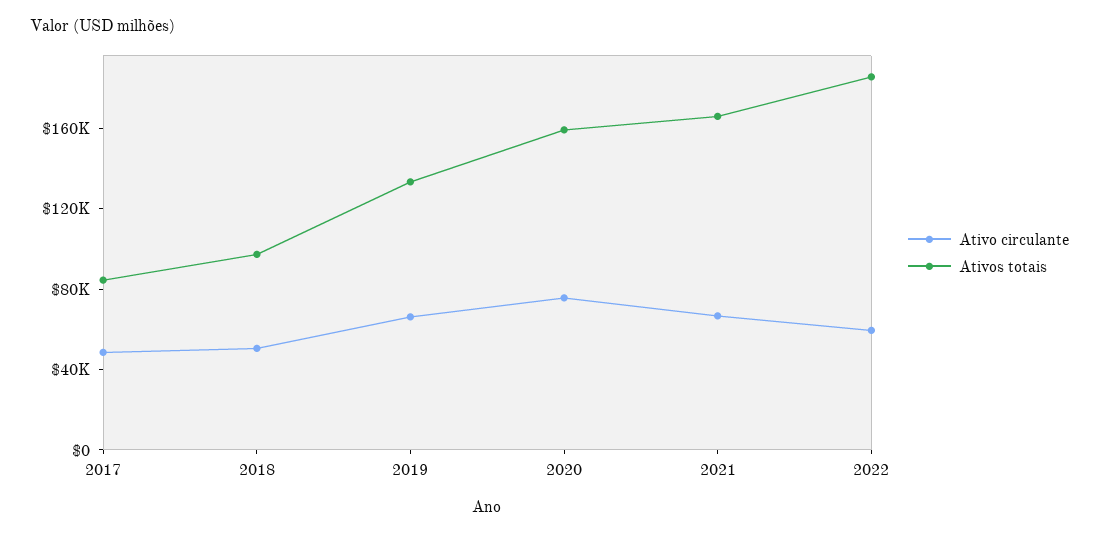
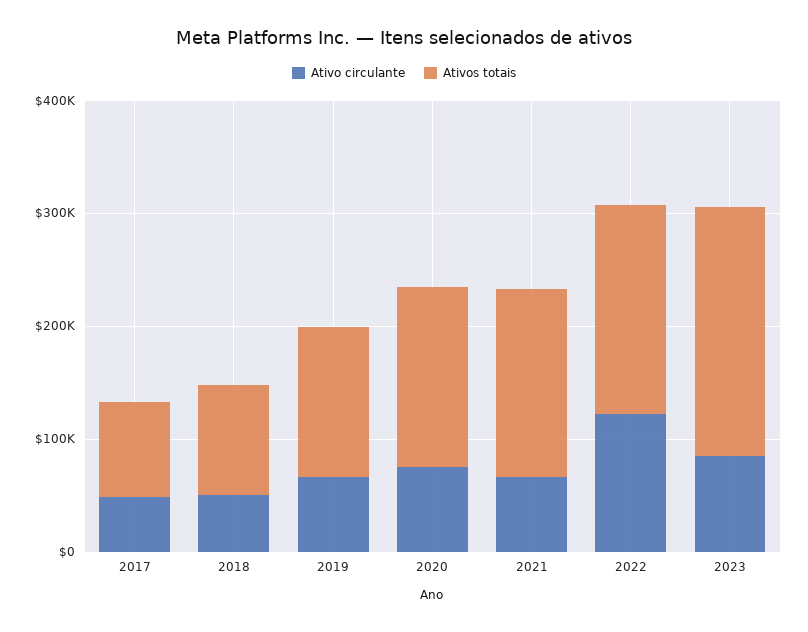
Ativo circulante, 2022: 60000 -> 120000
Ativo circulante, 2023: none -> 80000
Ativos totais, 2023: none -> 220000

